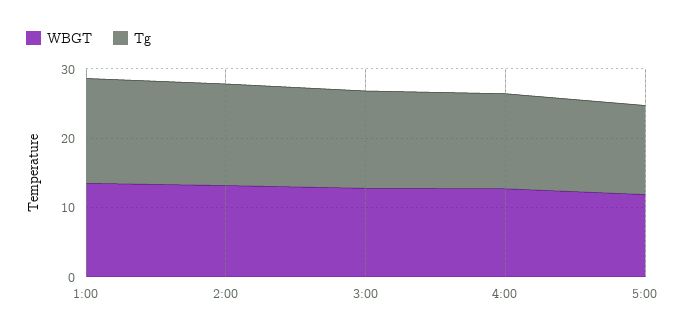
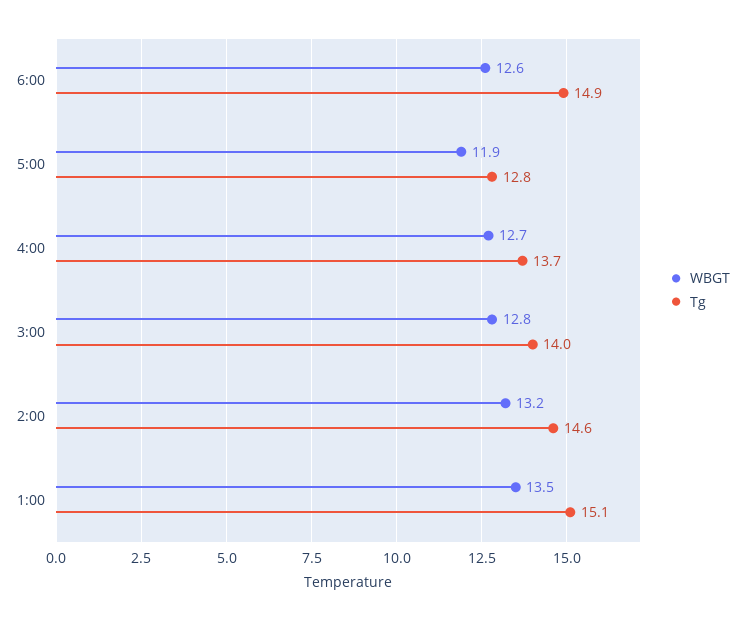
WBGT, 6:00: none -> 12.6
Tg, 6:00: none -> 14.9

